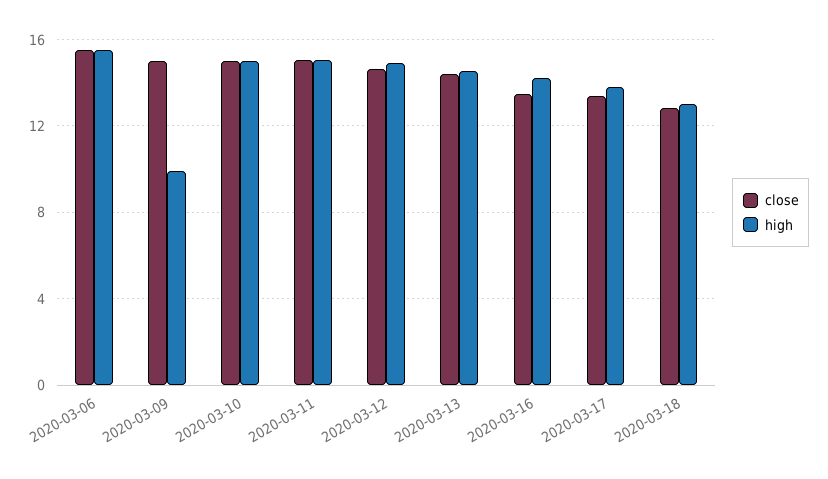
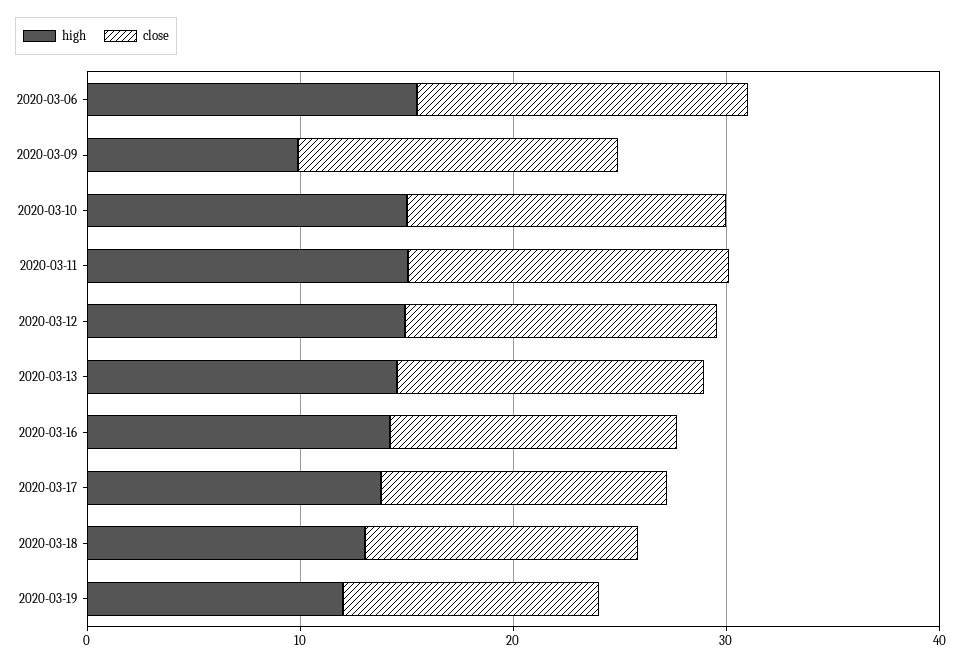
high, 2020-03-19: none -> 12
close, 2020-03-19: none -> 12

